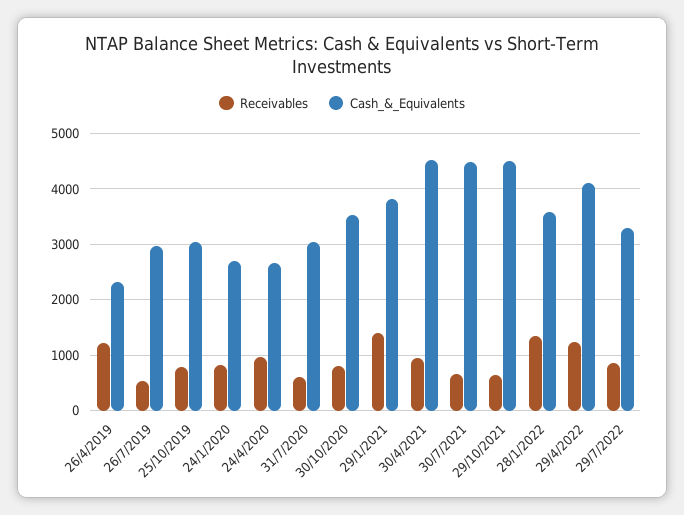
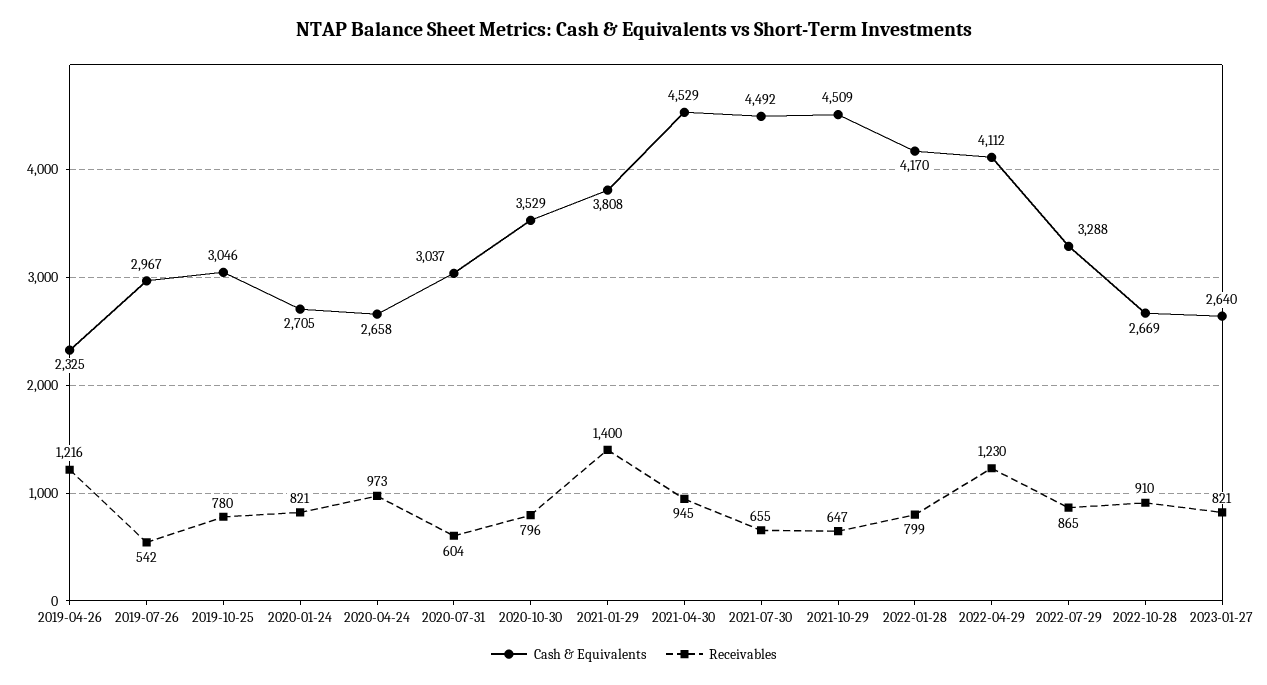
Receivables, 28/1/2022: 1400 -> 799
Cash_&_Equivalents, 28/1/2022: 3600 -> 4170
Cash_&_Equivalents, 2022-10-28: none -> 2669
Receivables, 2022-10-28: none -> 910
Cash_&_Equivalents, 2023-01-27: none -> 2640
Receivables, 2023-01-27: none -> 821

